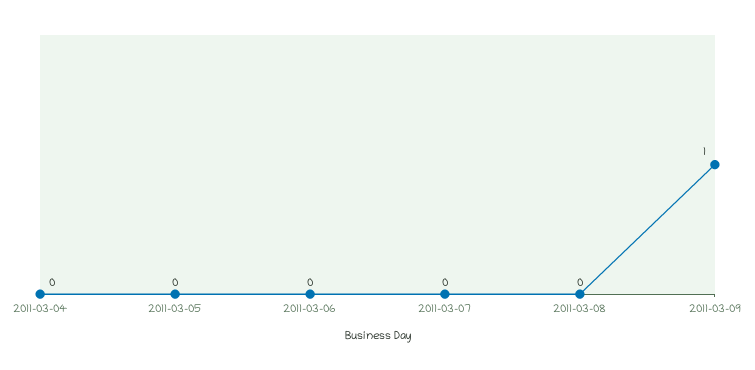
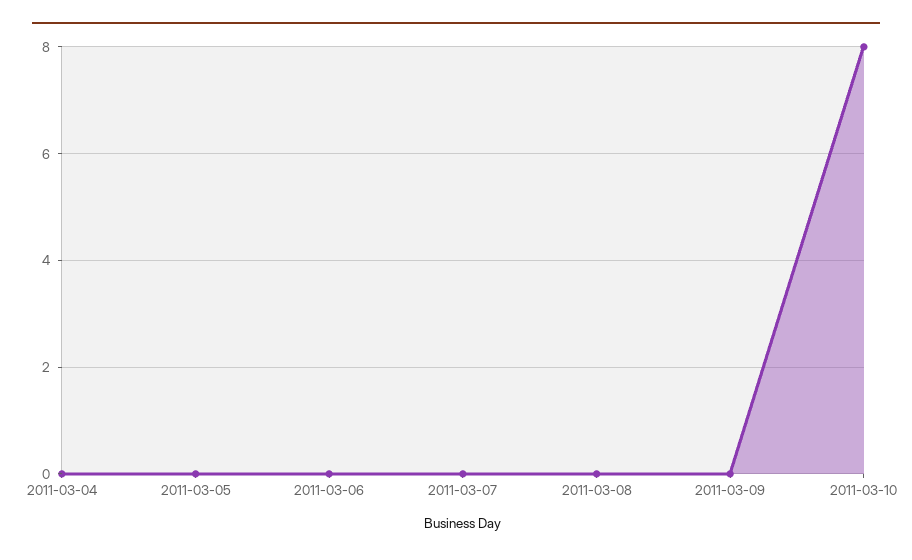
2011-03-09: 1 -> 0
2011-03-10: none -> 8

